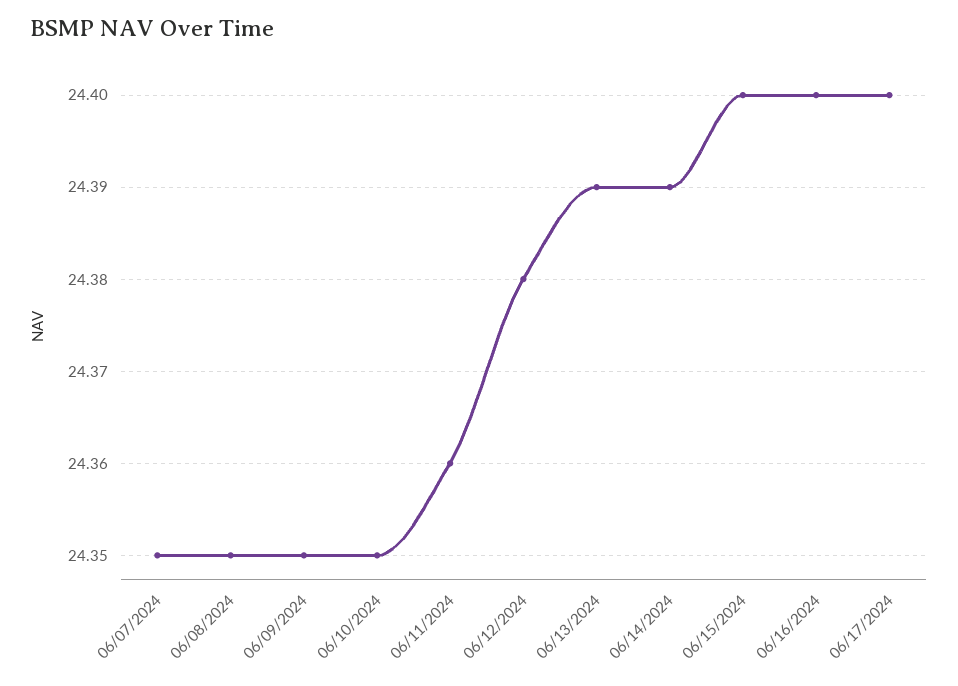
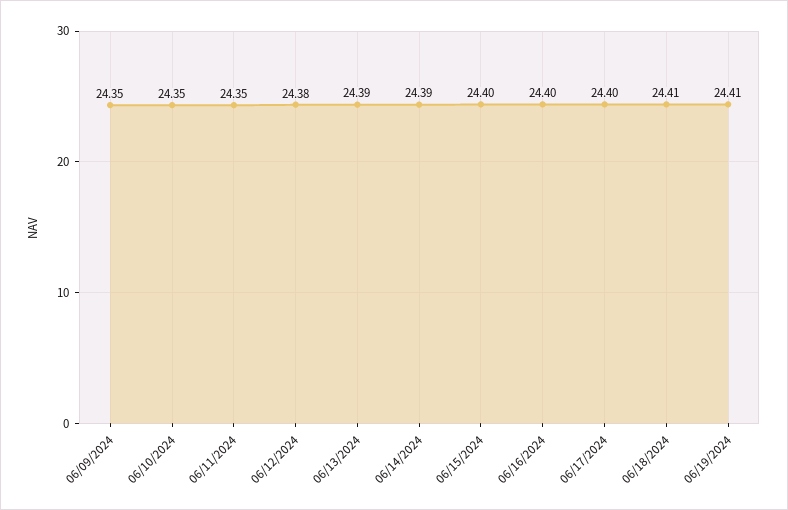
06/07/2024: 24.35 -> none
06/08/2024: 24.35 -> none
06/11/2024: 24.36 -> 24.35
06/18/2024: none -> 24.41
06/19/2024: none -> 24.41

